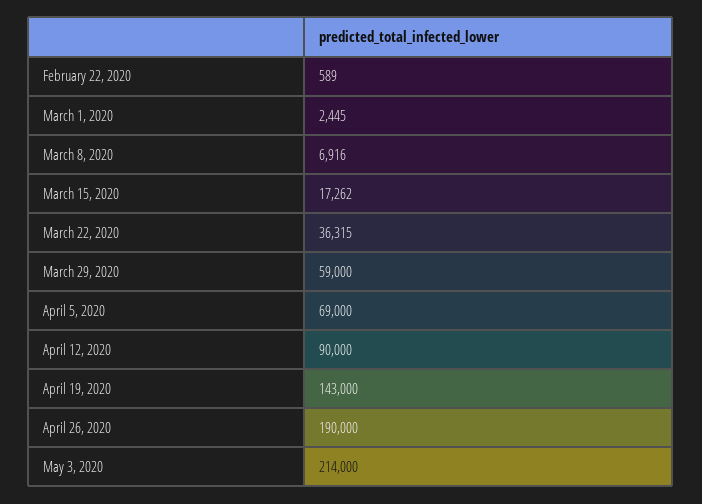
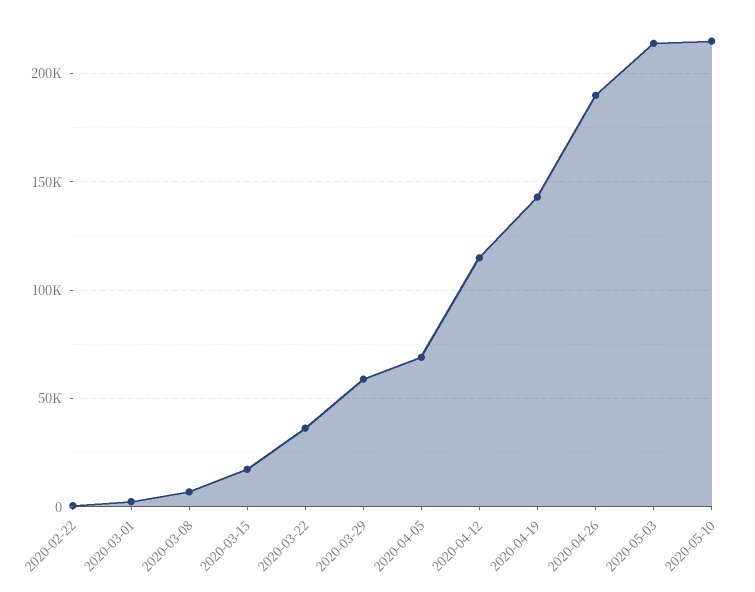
April 12, 2020: 90000 -> 115000
2020-05-10: none -> 215000

